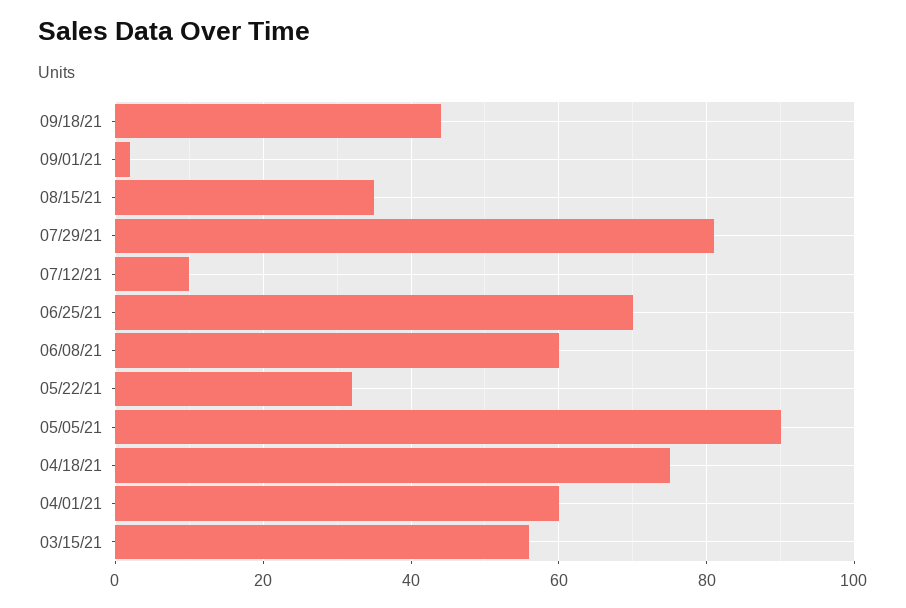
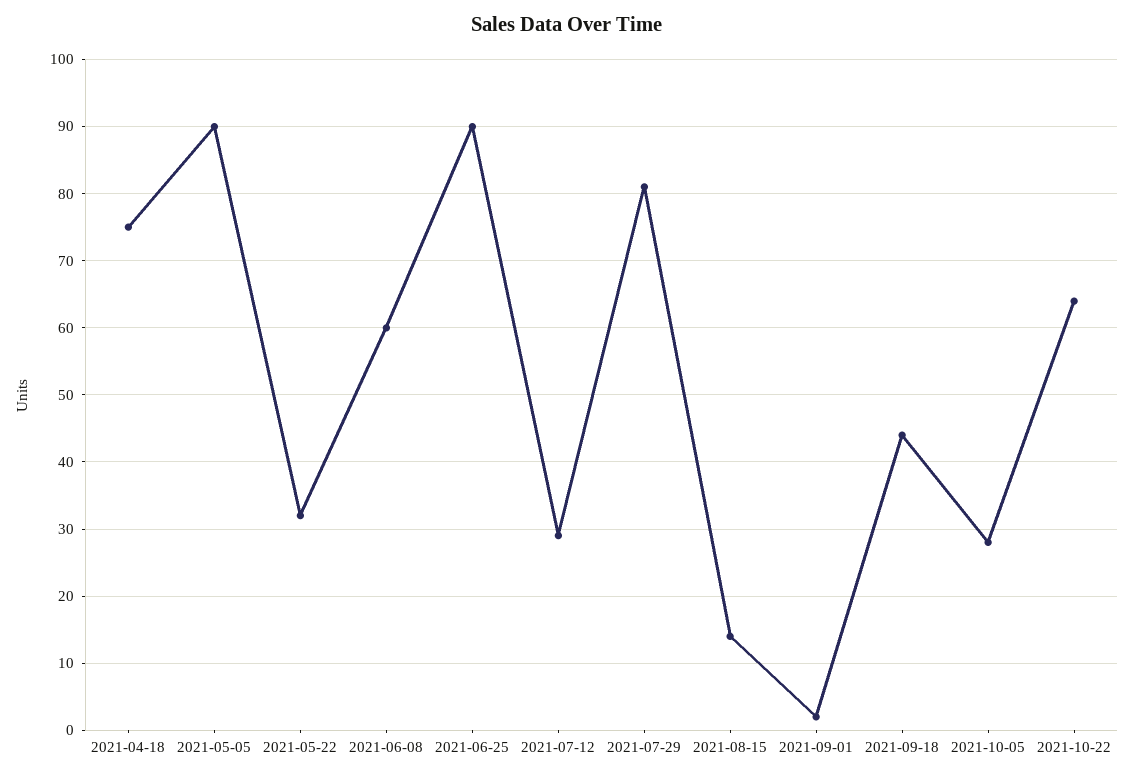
08/15/21: 35 -> 14
07/12/21: 10 -> 29
06/25/21: 70 -> 90
04/01/21: 60 -> none
03/15/21: 55 -> none
2021-10-05: none -> 28
2021-10-22: none -> 64

